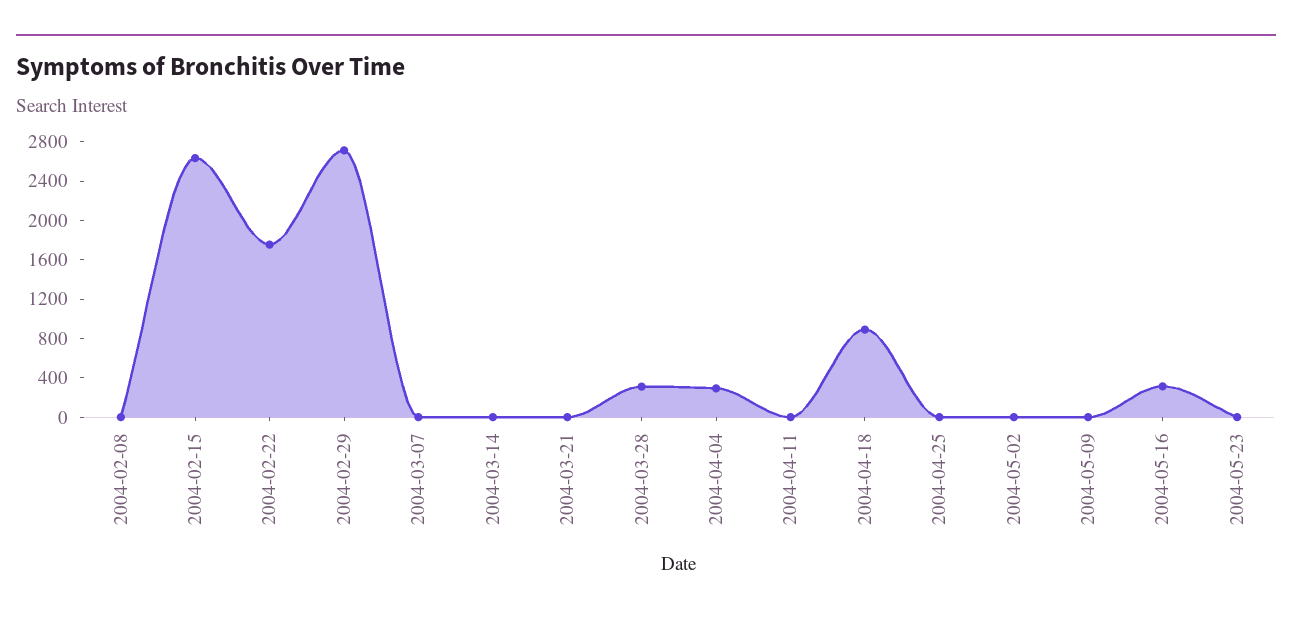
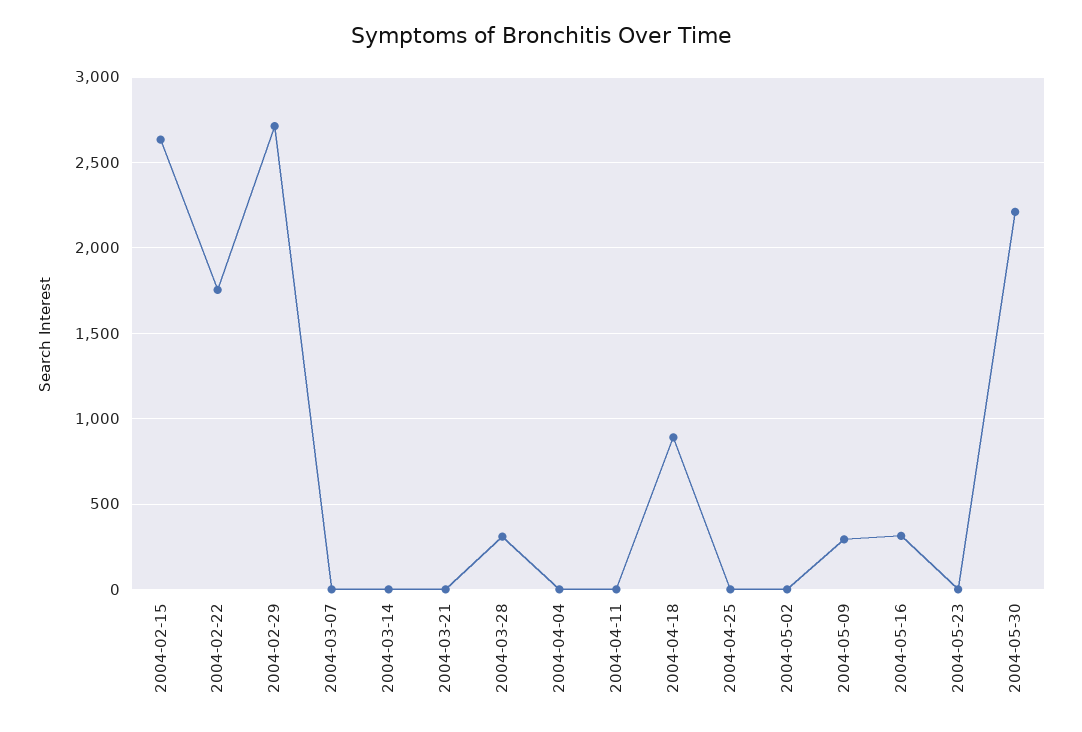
2004-02-08: 0 -> none
2004-04-04: 300 -> 0
2004-05-09: 0 -> 300
2004-05-30: none -> 2200

